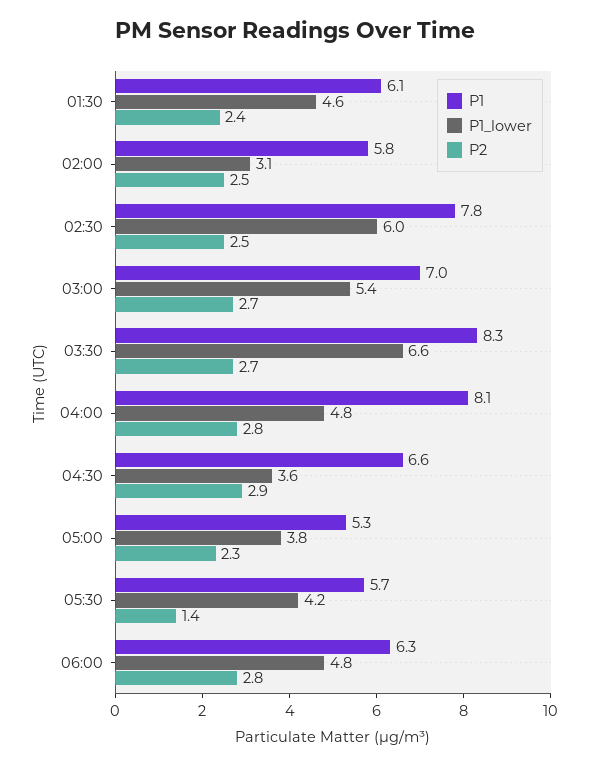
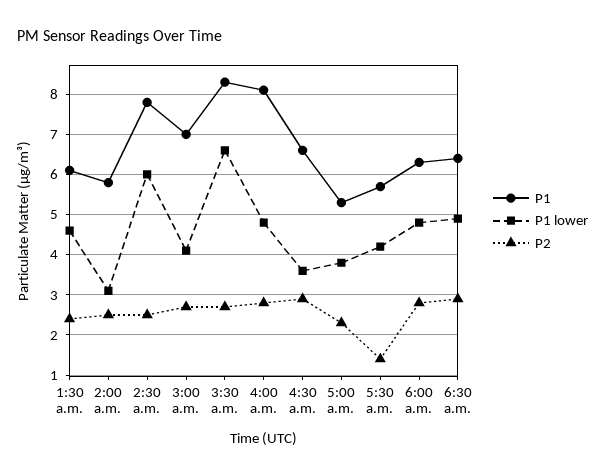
P1_lower, 03:00: 5.4 -> 4
P1, 6:30 a.m.: none -> 6.5
P1_lower, 6:30 a.m.: none -> 5
P2, 6:30 a.m.: none -> 3

